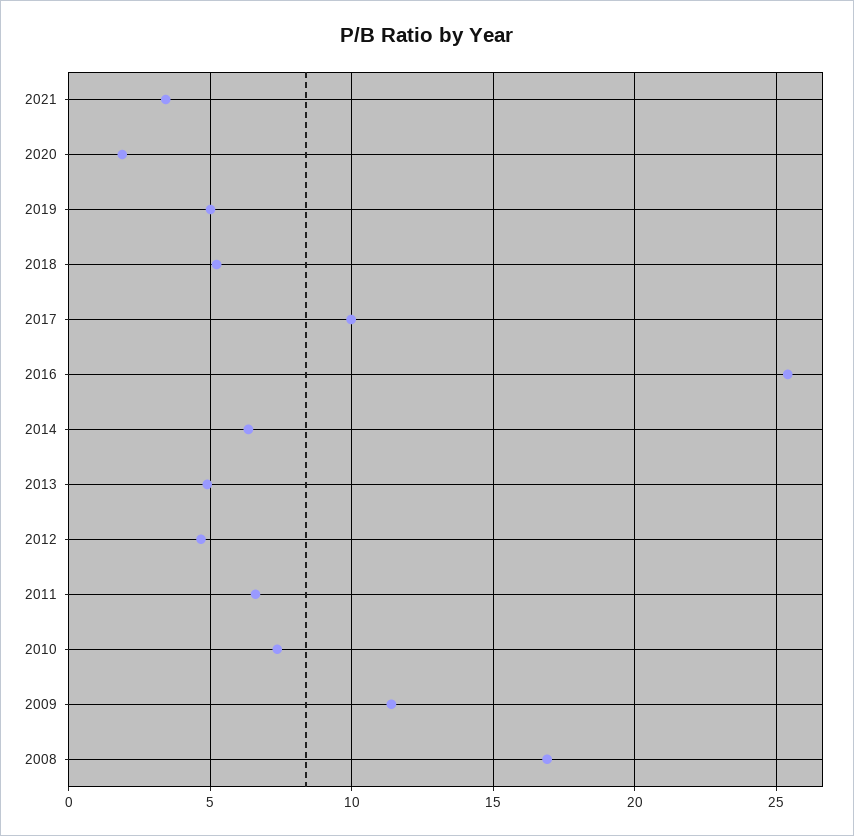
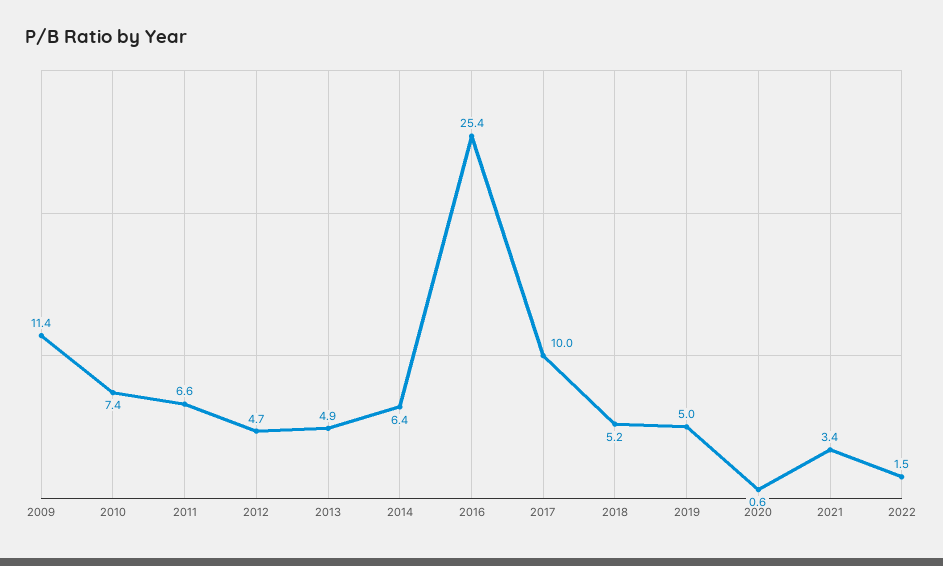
2020: 2 -> 0.6
2008: 17 -> none
2022: none -> 1.5

